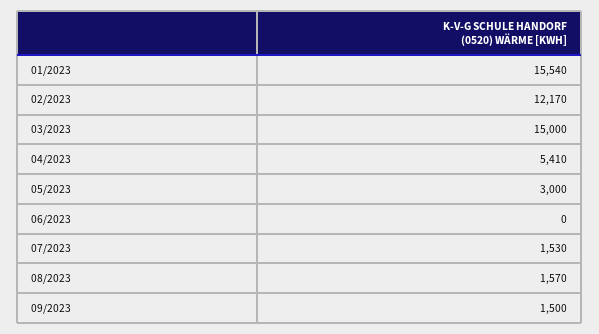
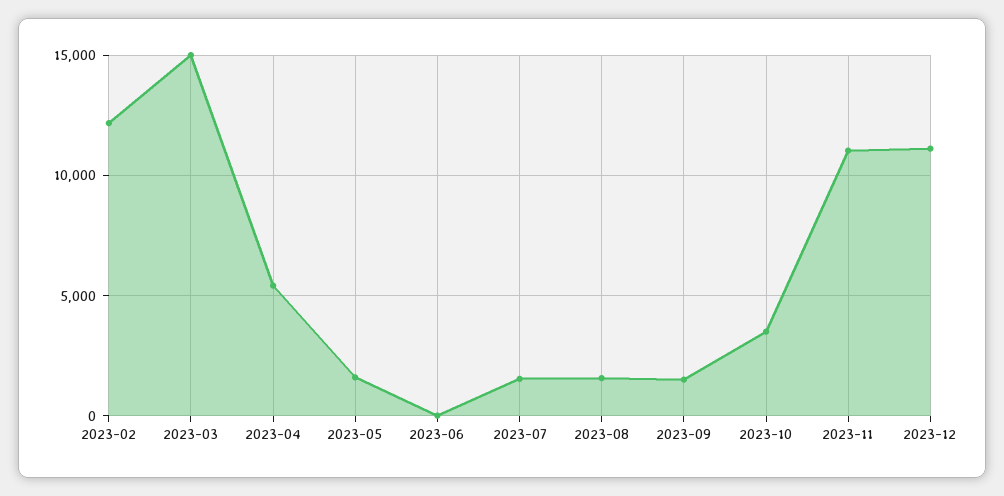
01/2023: 15540 -> none
05/2023: 3000 -> 1500
2023-10: none -> 3500
2023-11: none -> 11000
2023-12: none -> 11000

